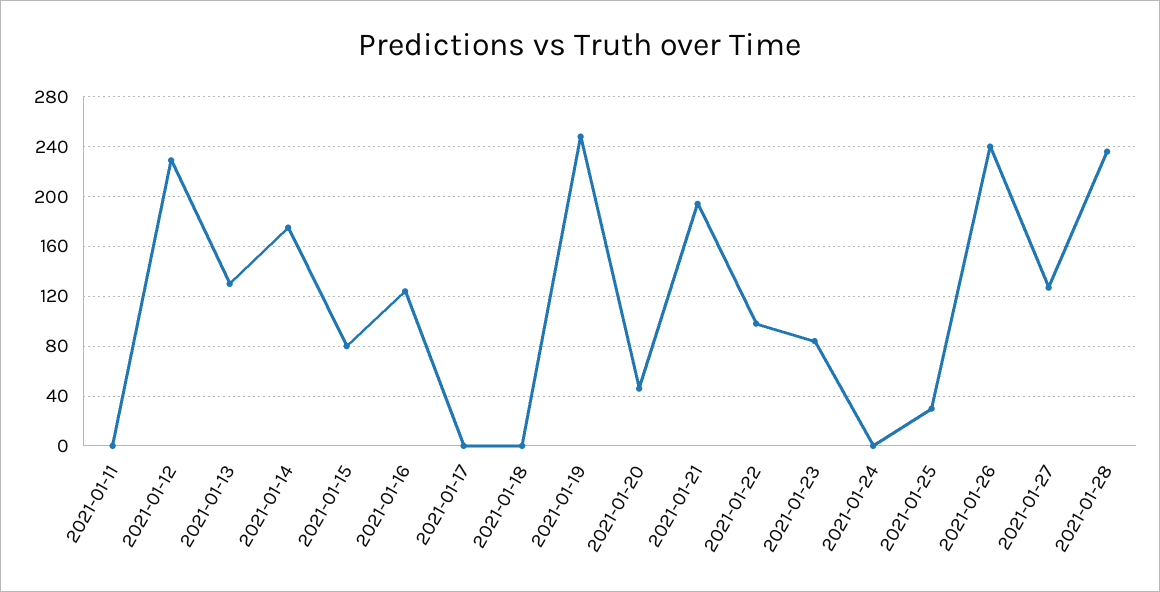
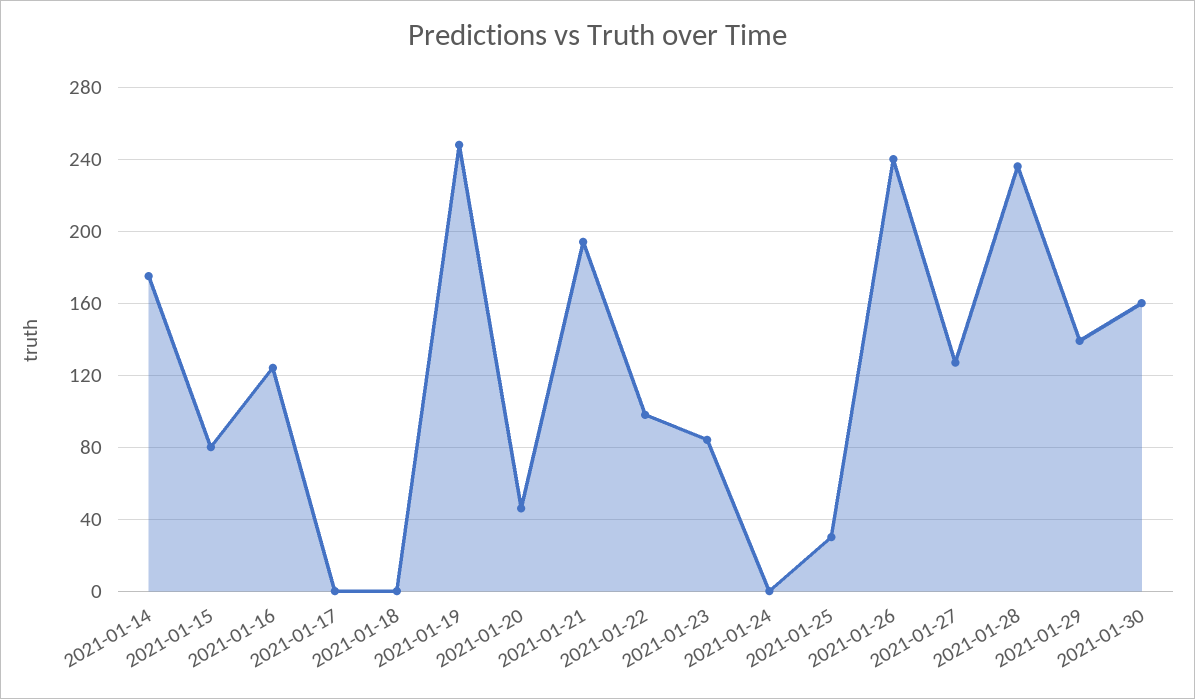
2021-01-11: 0 -> none
2021-01-12: 230 -> none
2021-01-13: 130 -> none
2021-01-29: none -> 140
2021-01-30: none -> 160

